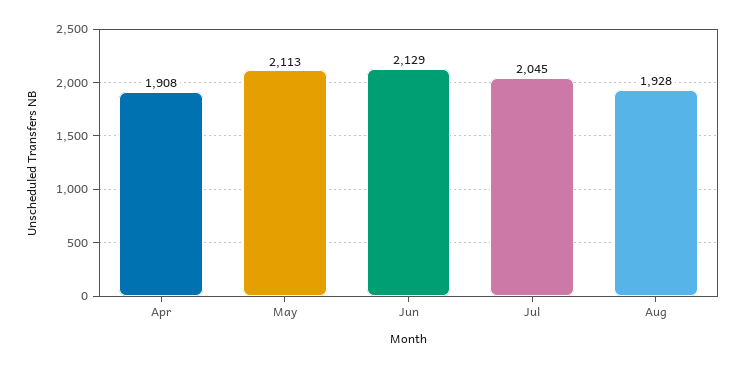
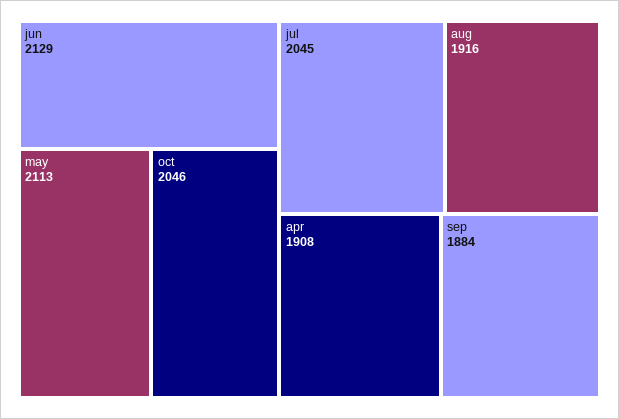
Aug: 1928 -> 1916
oct: none -> 2046
sep: none -> 1884

